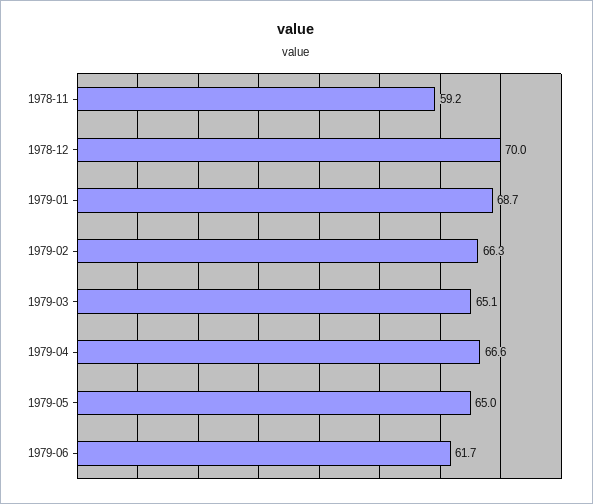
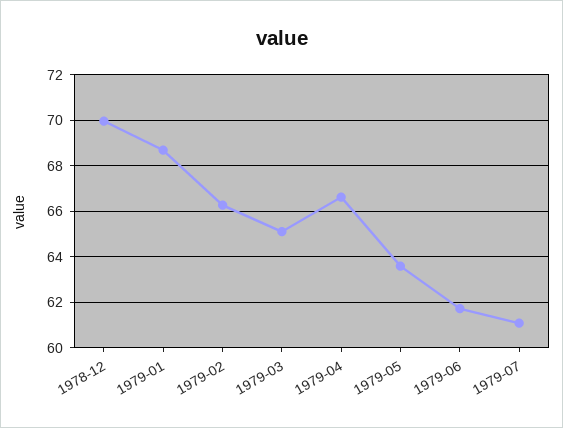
1978-11: 59.2 -> none
1979-05: 65 -> 63.5
1979-07: none -> 61

